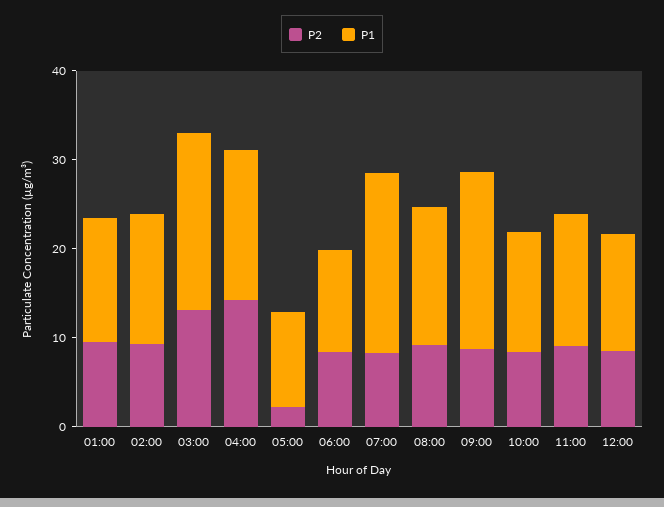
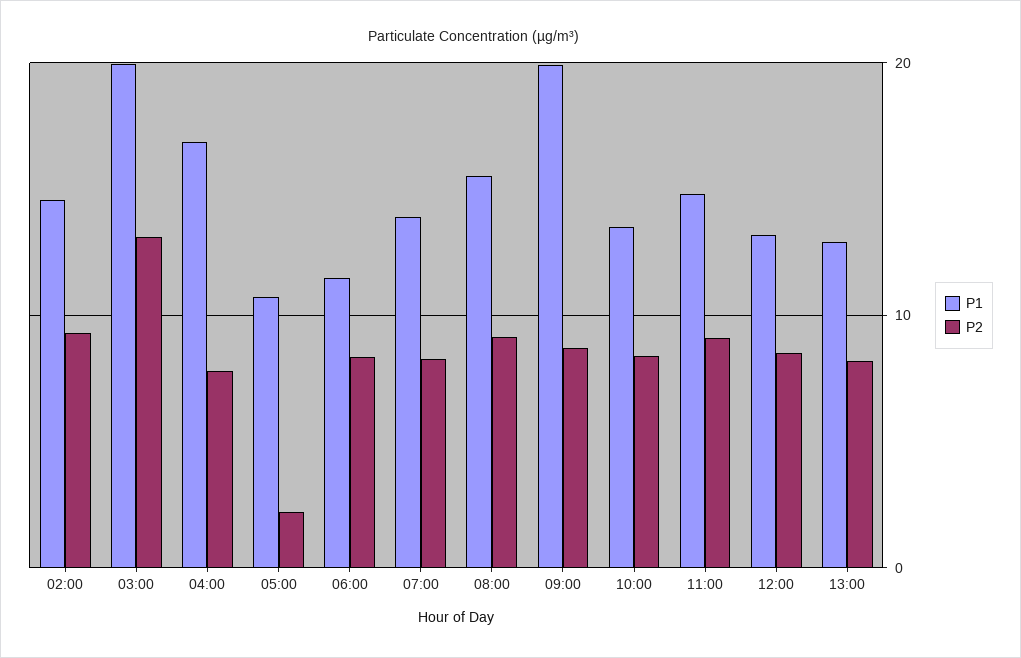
P2, 01:00: 10 -> none
P1, 01:00: 14 -> none
P2, 04:00: 14 -> 8
P1, 07:00: 20 -> 14
P1, 13:00: none -> 13
P2, 13:00: none -> 8

